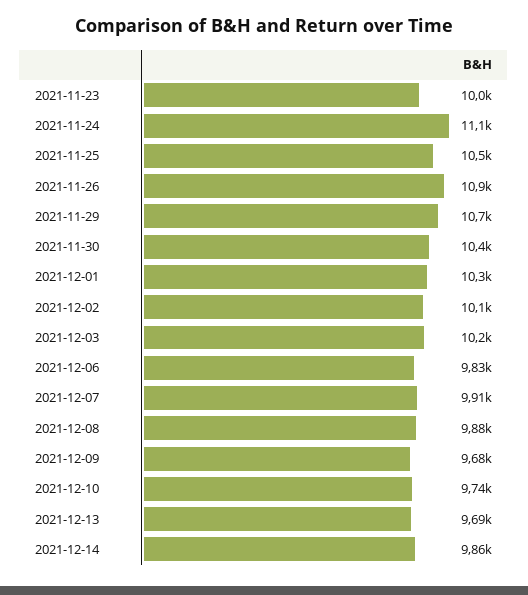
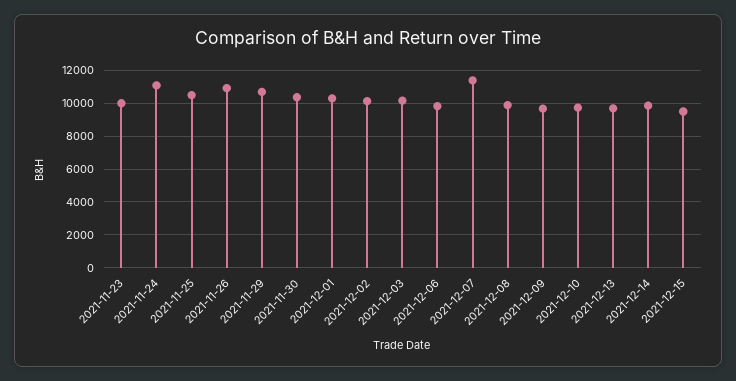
2021-12-07: 9910 -> 11500
2021-12-15: none -> 9500

